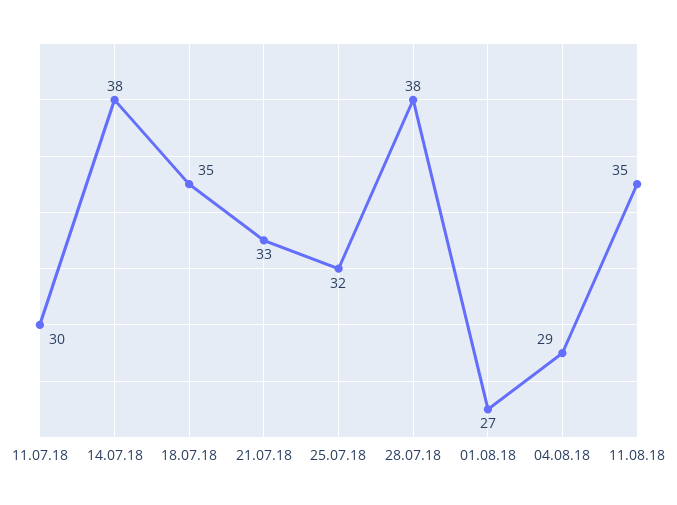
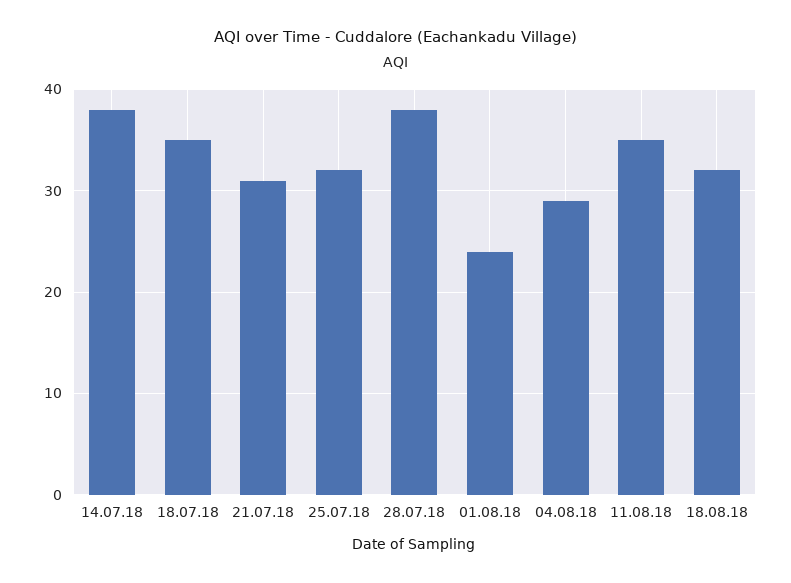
11.07.18: 30 -> none
21.07.18: 33 -> 31
01.08.18: 27 -> 24
18.08.18: none -> 32

